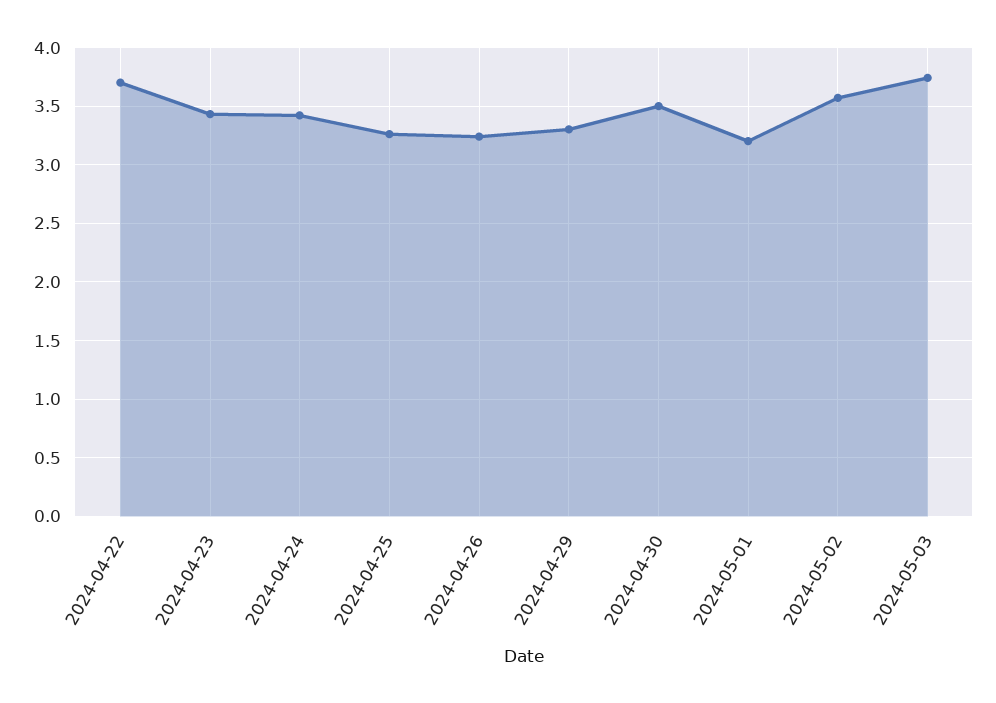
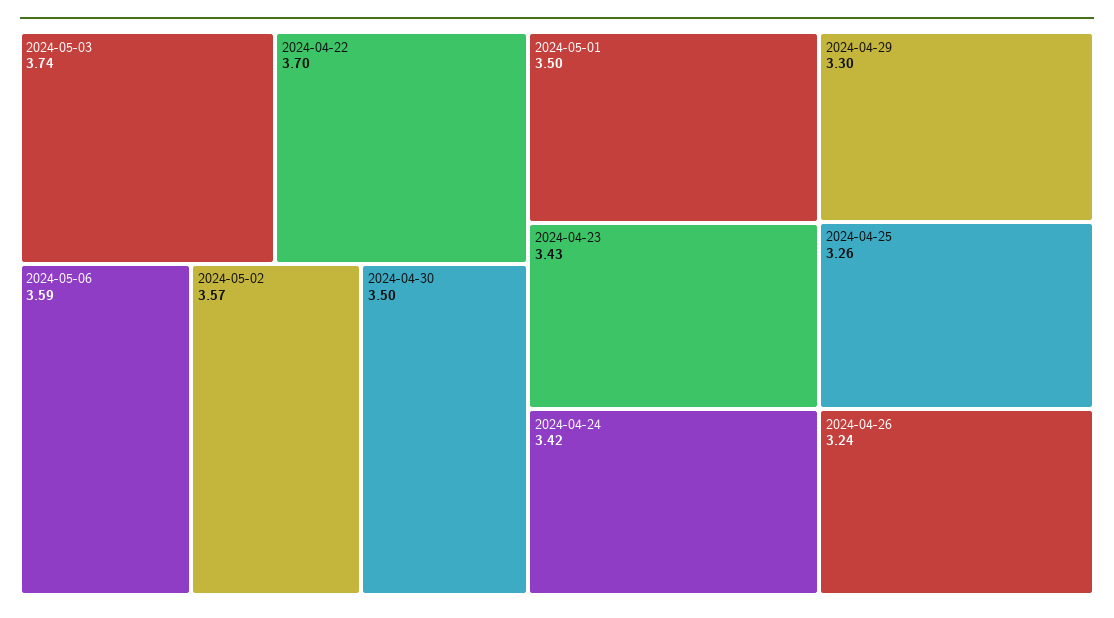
2024-05-01: 3.2 -> 3.5
2024-05-06: none -> 3.59

